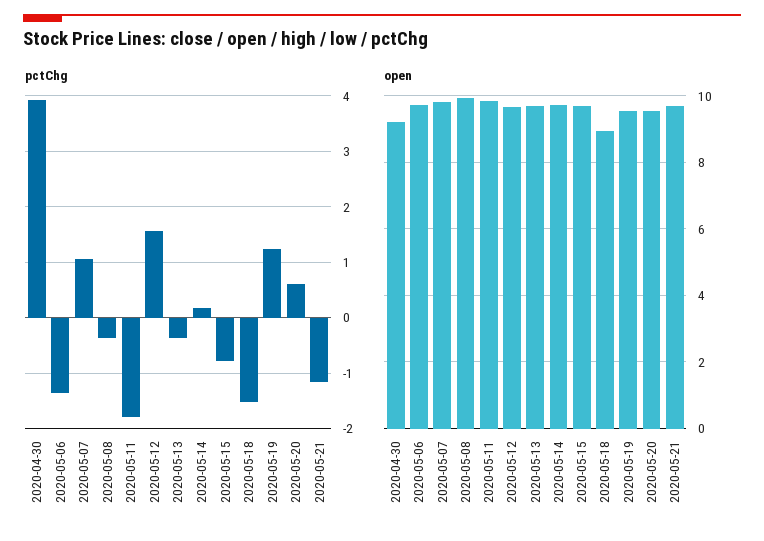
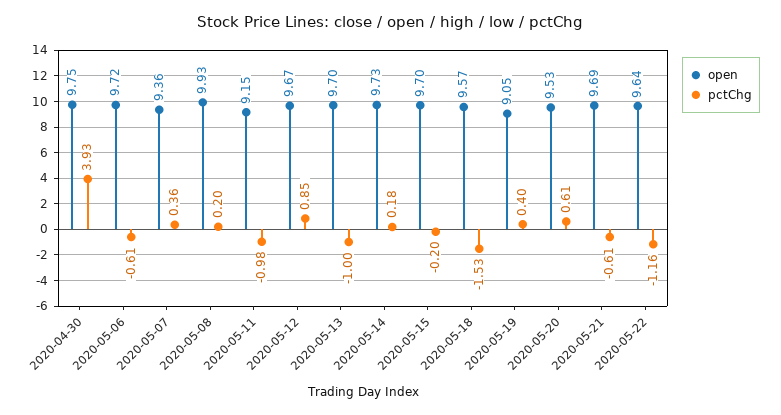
pctChg, 2020-05-06: -1.4 -> -0.61
pctChg, 2020-05-07: 1 -> 0.36
pctChg, 2020-05-08: -0.4 -> 0.2
pctChg, 2020-05-11: -1.8 -> -0.98
pctChg, 2020-05-12: 1.6 -> 0.85
pctChg, 2020-05-13: -0.4 -> -1
pctChg, 2020-05-15: -0.8 -> -0.2
pctChg, 2020-05-19: 1.2 -> 0.4
pctChg, 2020-05-21: -1.2 -> -0.61
open, 2020-04-30: 9.2 -> 9.75
open, 2020-05-07: 9.8 -> 9.36
open, 2020-05-11: 9.8 -> 9.15
open, 2020-05-18: 9 -> 9.57
open, 2020-05-19: 9.6 -> 9.05
open, 2020-05-22: none -> 9.64
pctChg, 2020-05-22: none -> -1.16

